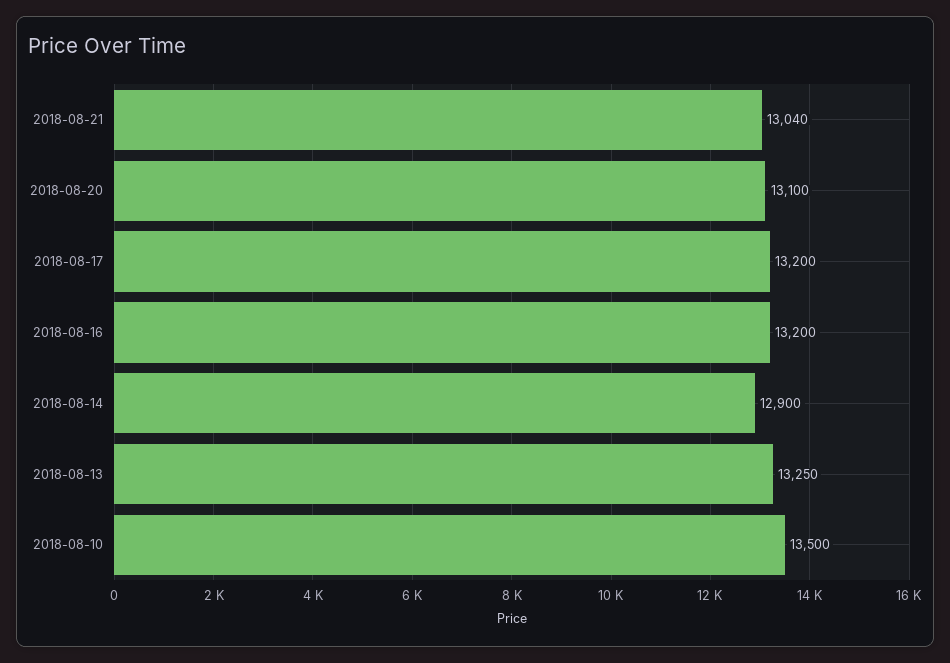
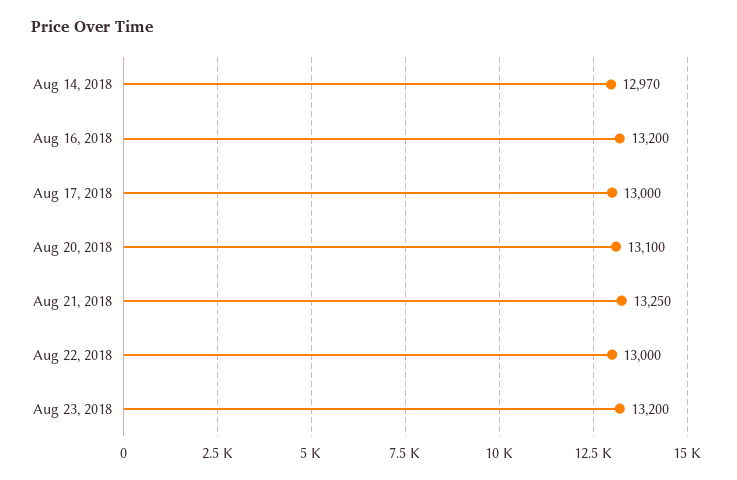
2018-08-21: 13040 -> 13250
2018-08-17: 13200 -> 13000
2018-08-14: 12900 -> 12970
2018-08-13: 13250 -> none
2018-08-10: 13500 -> none
Aug 22, 2018: none -> 13000
Aug 23, 2018: none -> 13200

